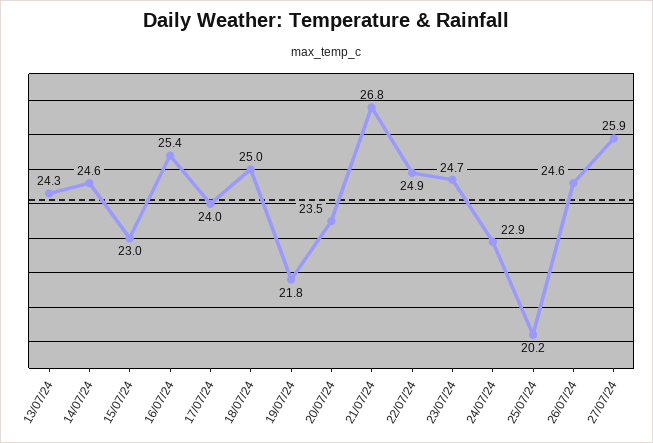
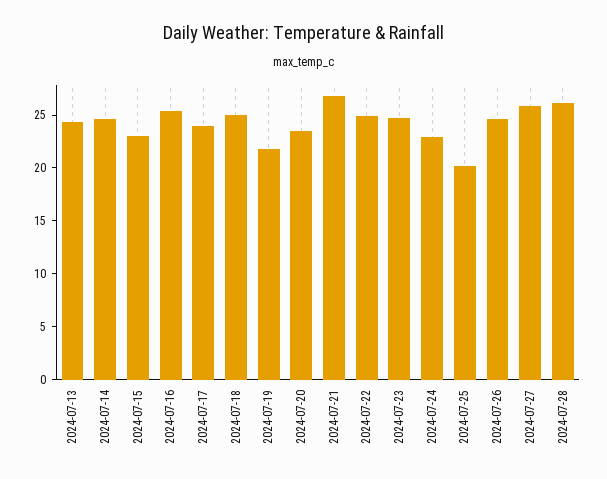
2024-07-28: none -> 26

